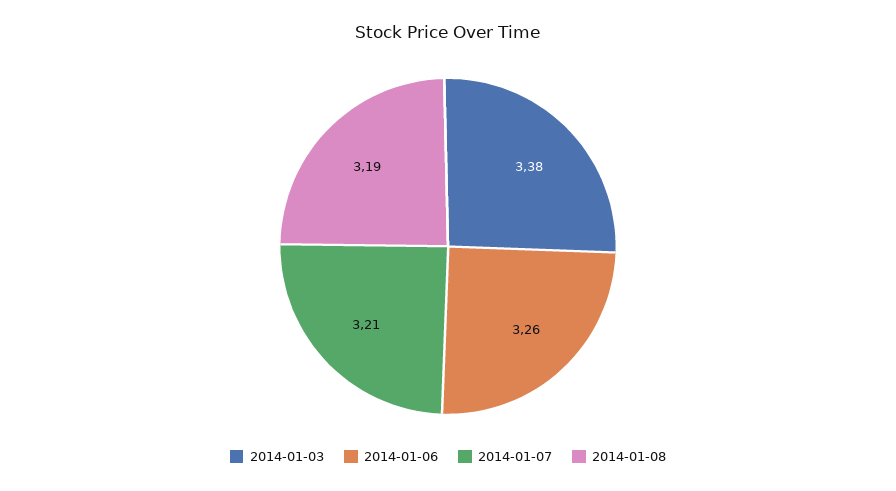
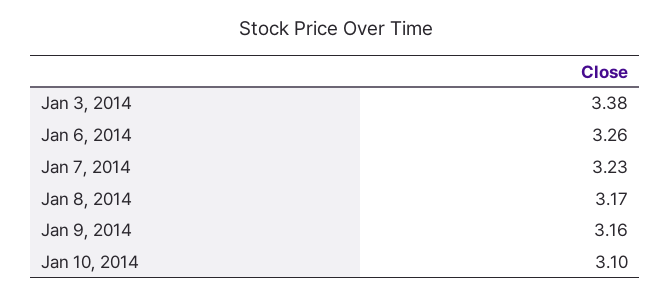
2014-01-07: 3.21 -> 3.23
2014-01-08: 3.19 -> 3.17
Jan 9, 2014: none -> 3.16
Jan 10, 2014: none -> 3.1

